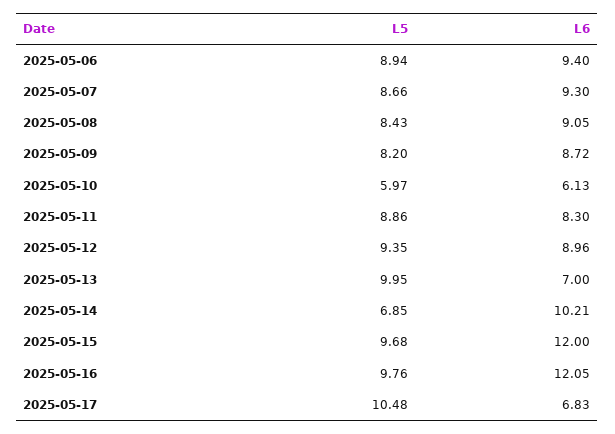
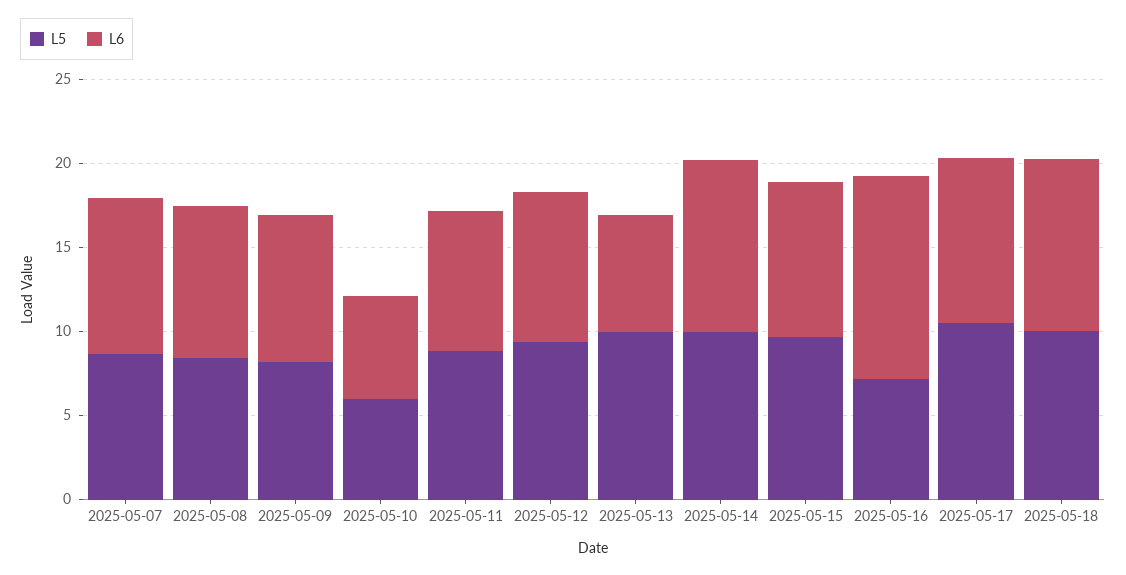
L5, 2025-05-06: 8.94 -> none
L6, 2025-05-06: 9.4 -> none
L5, 2025-05-14: 6.85 -> 10
L6, 2025-05-15: 12 -> 9
L5, 2025-05-16: 9.76 -> 7
L6, 2025-05-17: 6.83 -> 10
L5, 2025-05-18: none -> 10
L6, 2025-05-18: none -> 10

